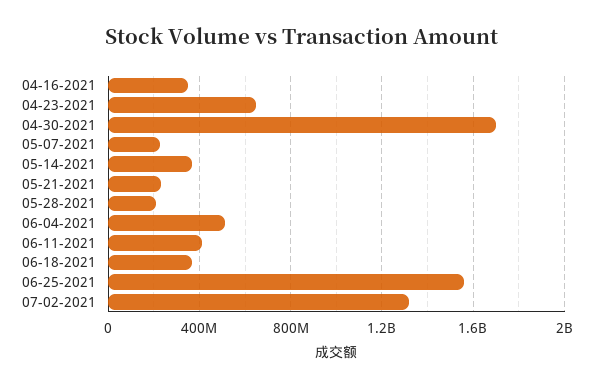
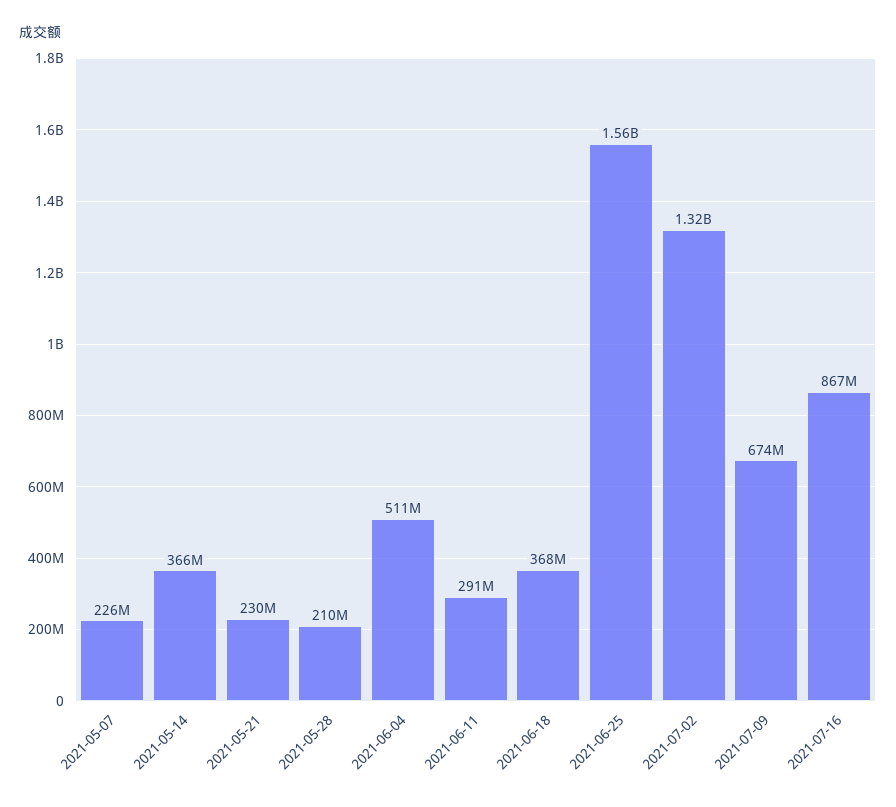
04-16-2021: 350000000 -> none
04-23-2021: 650000000 -> none
04-30-2021: 1700000000 -> none
06-11-2021: 400000000 -> 291000000
2021-07-09: none -> 674000000
2021-07-16: none -> 867000000

